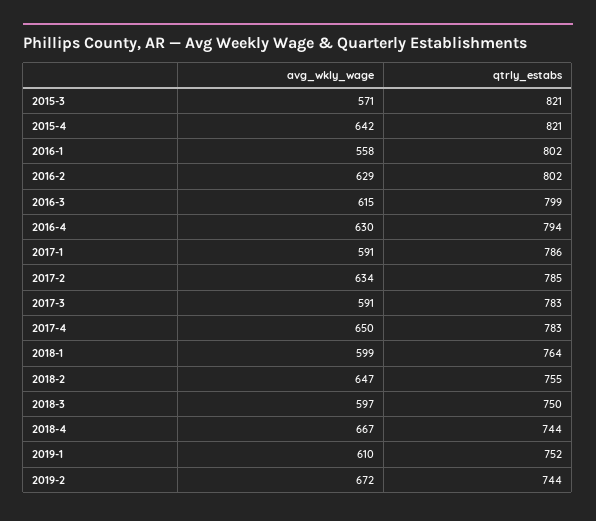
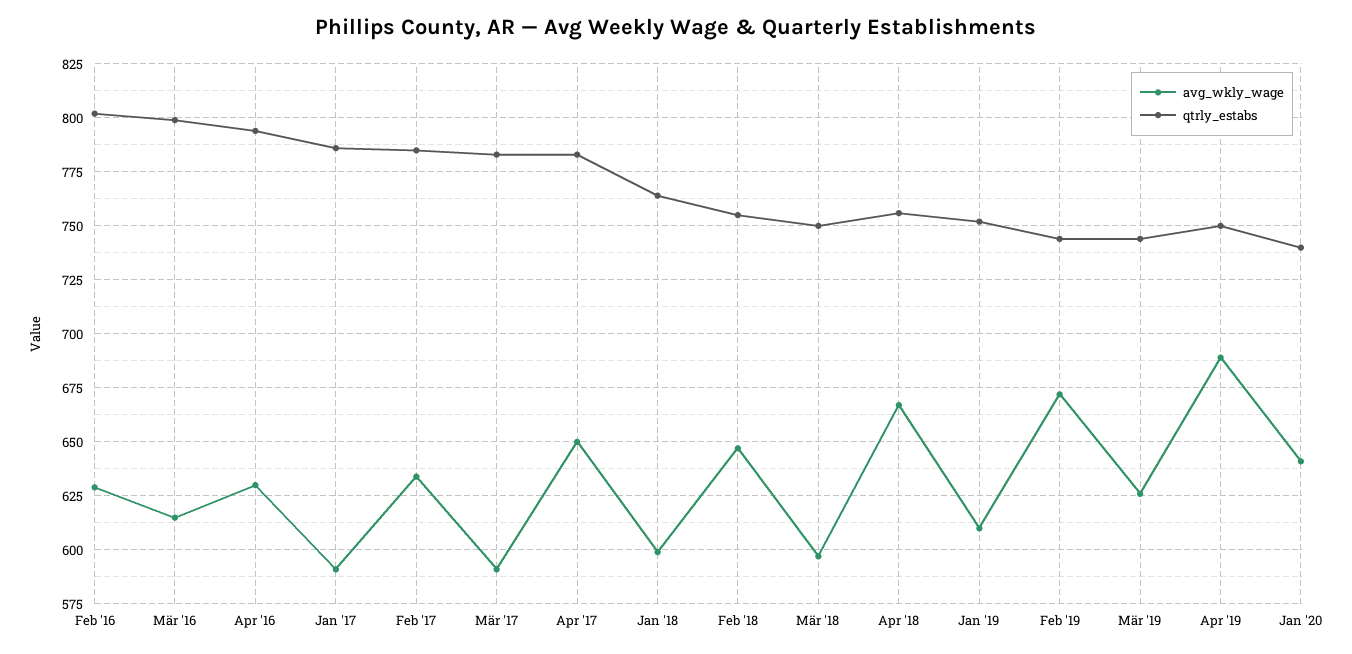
avg_wkly_wage, 2015-3: 571 -> none
qtrly_estabs, 2015-3: 821 -> none
avg_wkly_wage, 2015-4: 642 -> none
qtrly_estabs, 2015-4: 821 -> none
avg_wkly_wage, 2016-1: 558 -> none
qtrly_estabs, 2016-1: 802 -> none
qtrly_estabs, 2018-4: 744 -> 755
avg_wkly_wage, Mär '19: none -> 625
qtrly_estabs, Mär '19: none -> 745
avg_wkly_wage, Apr '19: none -> 690
qtrly_estabs, Apr '19: none -> 750
avg_wkly_wage, Jan '20: none -> 640
qtrly_estabs, Jan '20: none -> 740

